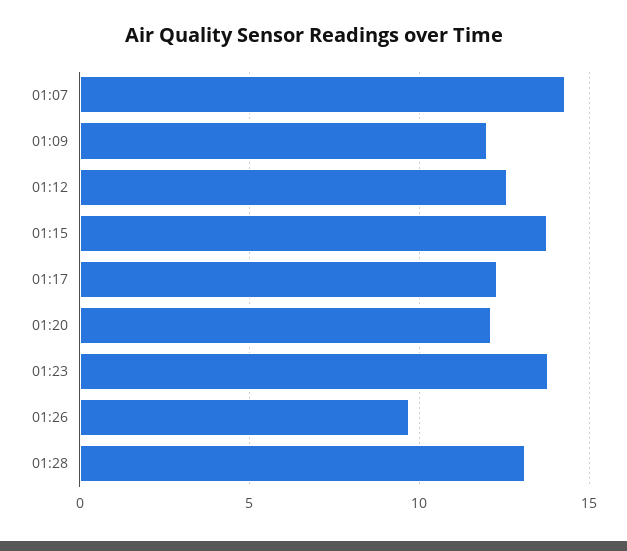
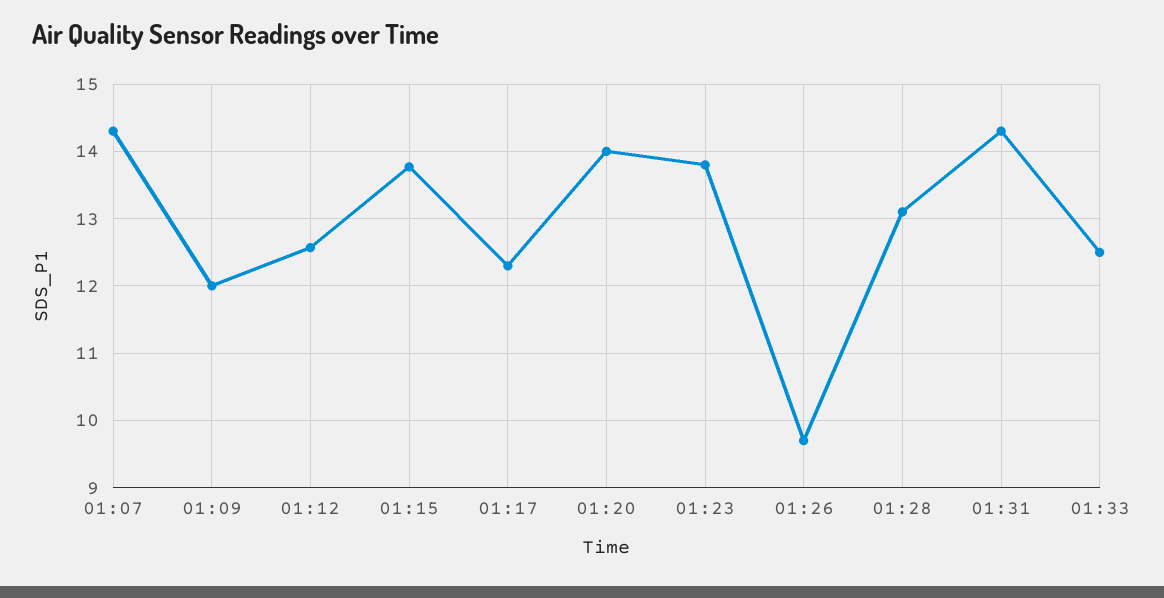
01:20: 12 -> 14
01:31: none -> 14.3
01:33: none -> 12.5

